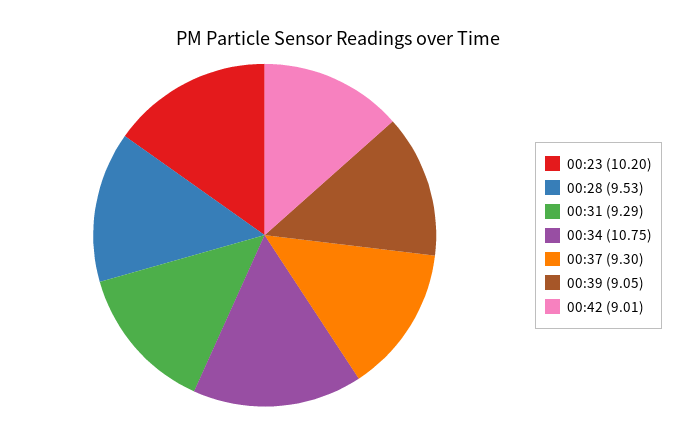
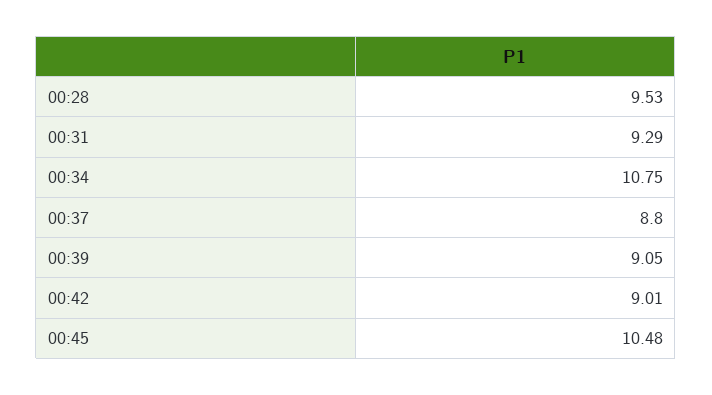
00:23: 10.2 -> none
00:37: 9.3 -> 8.8
00:45: none -> 10.48

